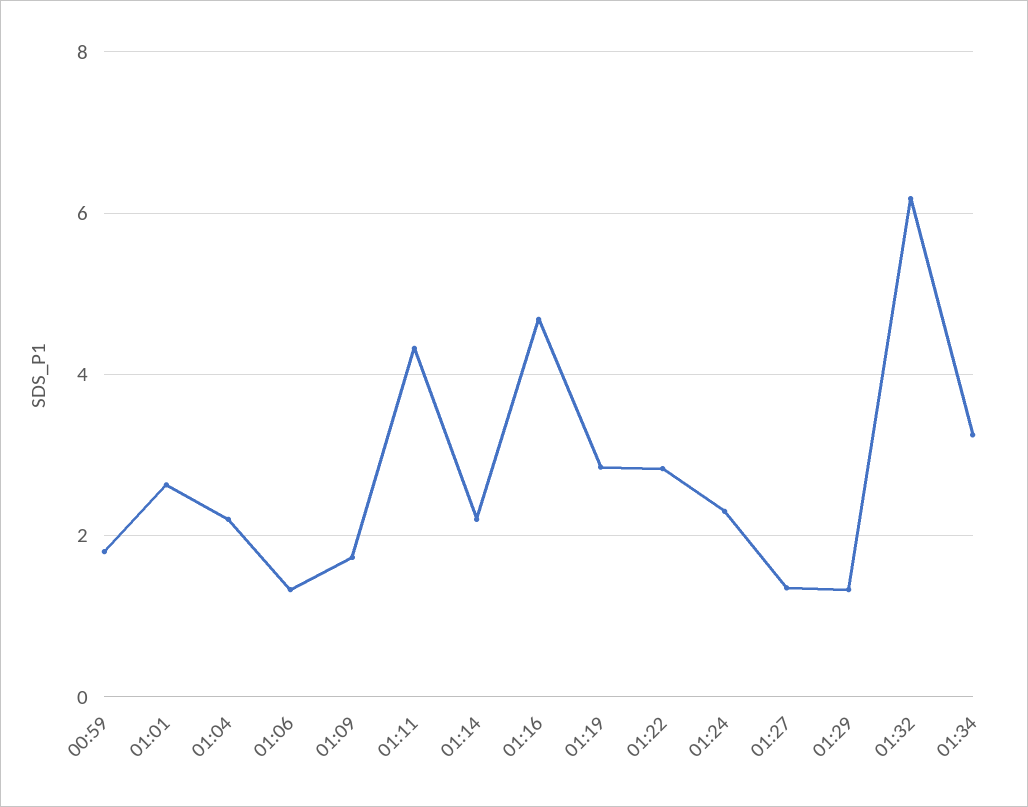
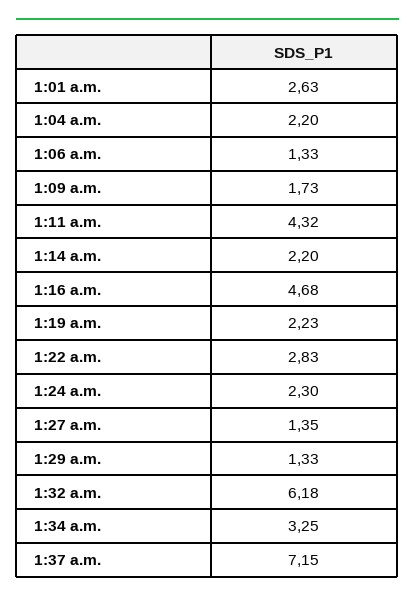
00:59: 1.8 -> none
01:19: 2.8 -> 2.23
1:37 a.m.: none -> 7.15

